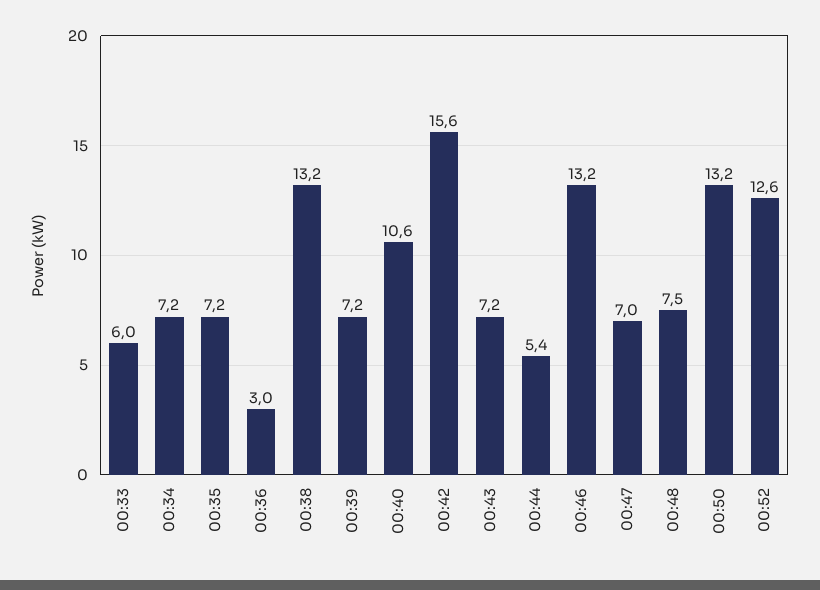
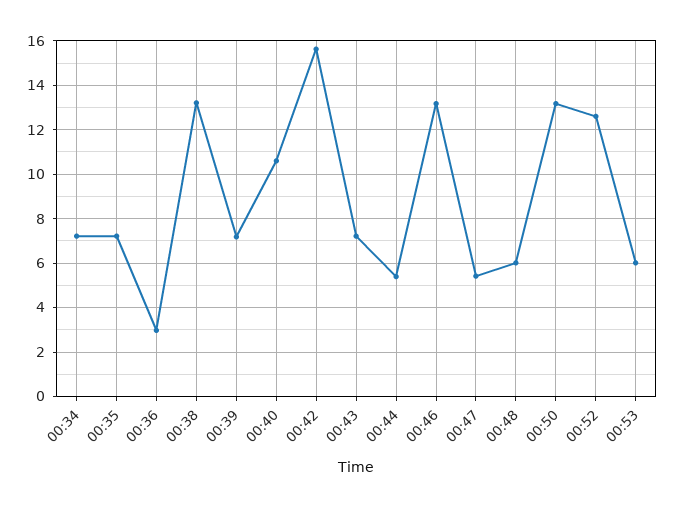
00:33: 6 -> none
00:47: 7 -> 5.5
00:48: 7.5 -> 6
00:53: none -> 6

